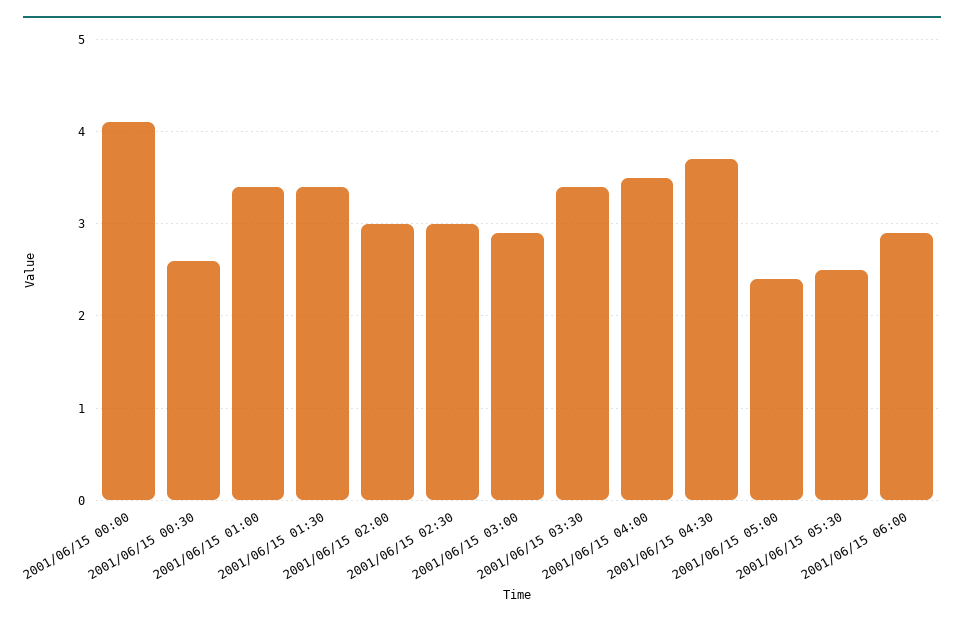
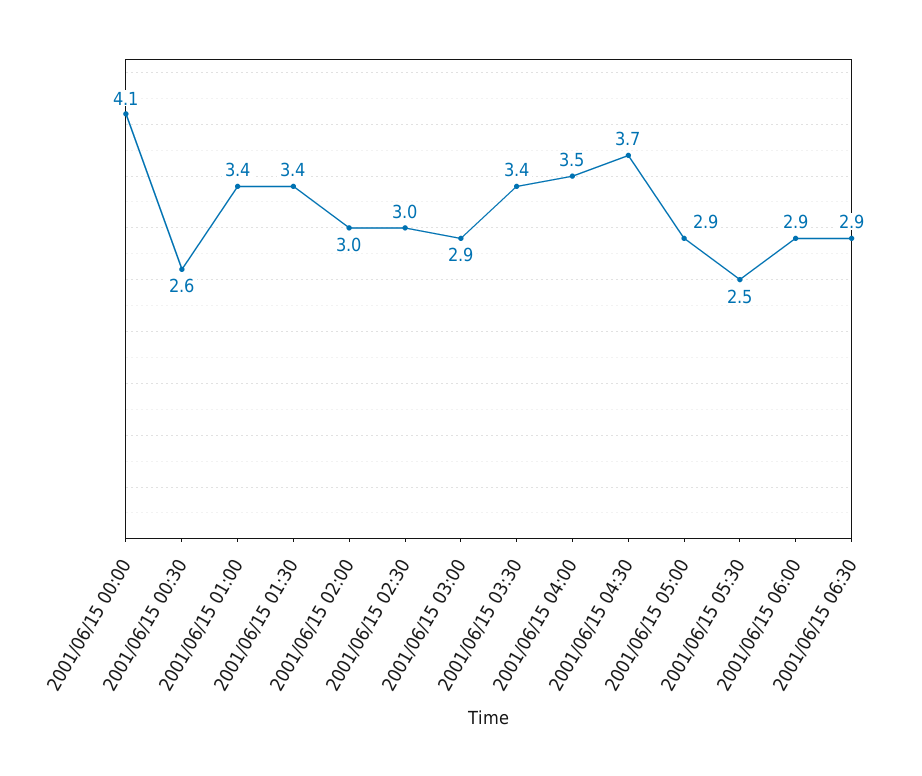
2001/06/15 05:00: 2.4 -> 2.9
2001/06/15 06:30: none -> 2.9

